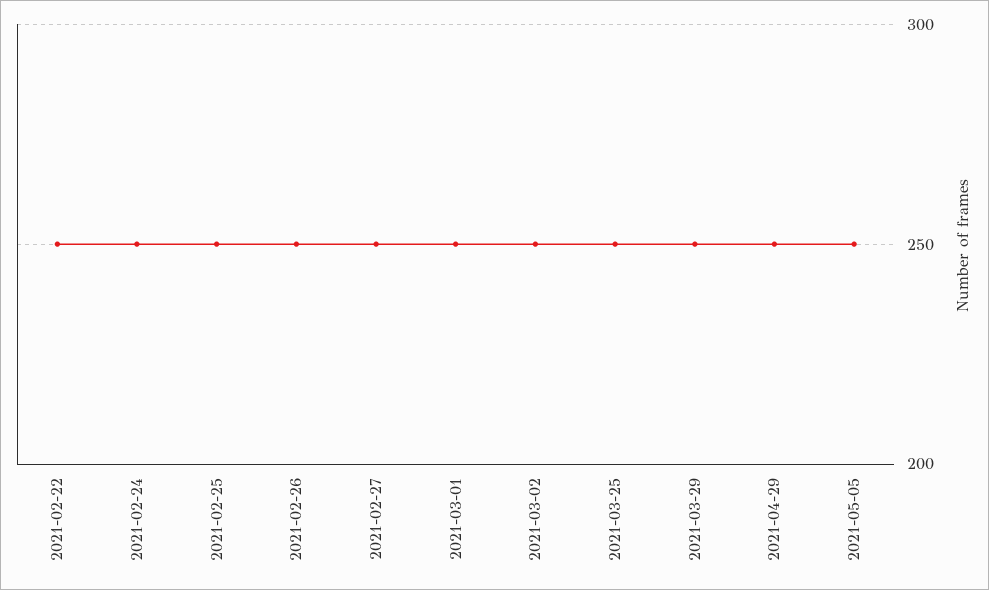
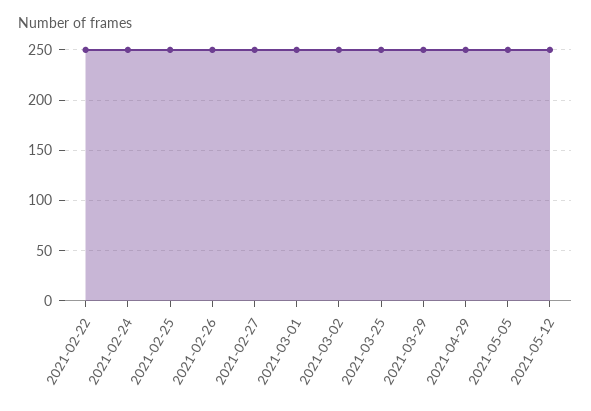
2021-05-12: none -> 250

